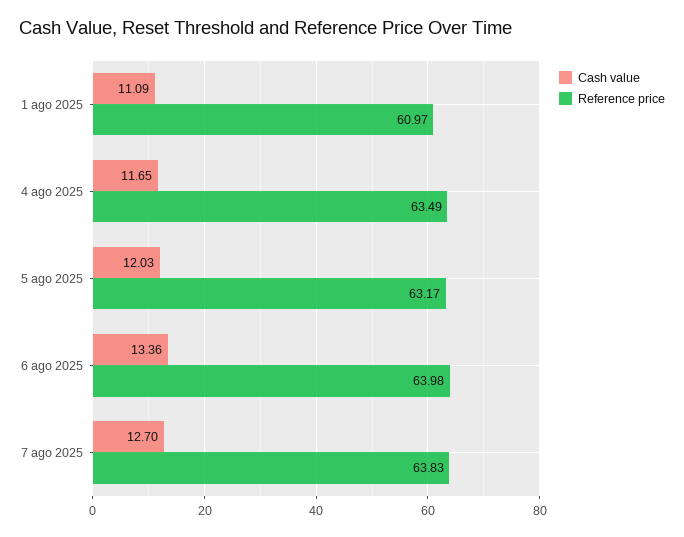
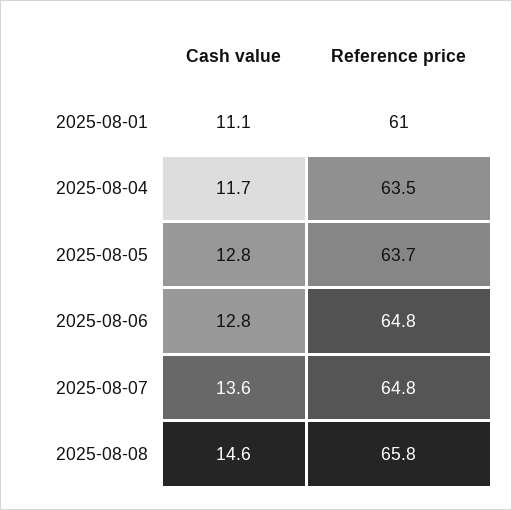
Cash value, 5 ago 2025: 12.03 -> 12.8
Reference price, 5 ago 2025: 63.17 -> 63.7
Cash value, 6 ago 2025: 13.36 -> 12.8
Reference price, 6 ago 2025: 63.98 -> 64.8
Cash value, 7 ago 2025: 12.7 -> 13.6
Reference price, 7 ago 2025: 63.83 -> 64.8
Cash value, 2025-08-08: none -> 14.6
Reference price, 2025-08-08: none -> 65.8

